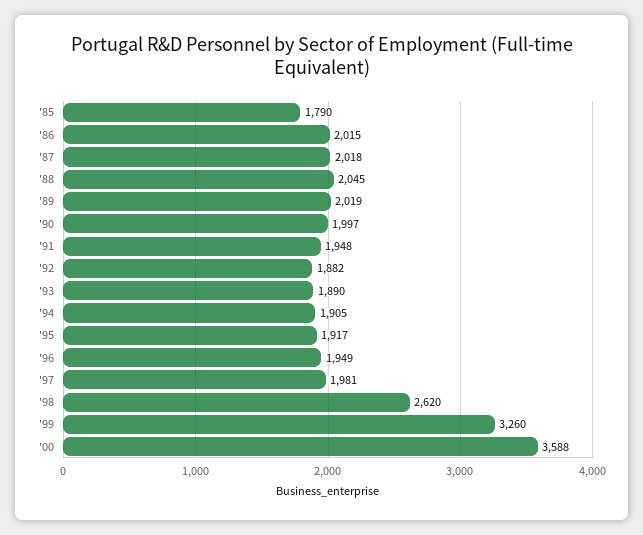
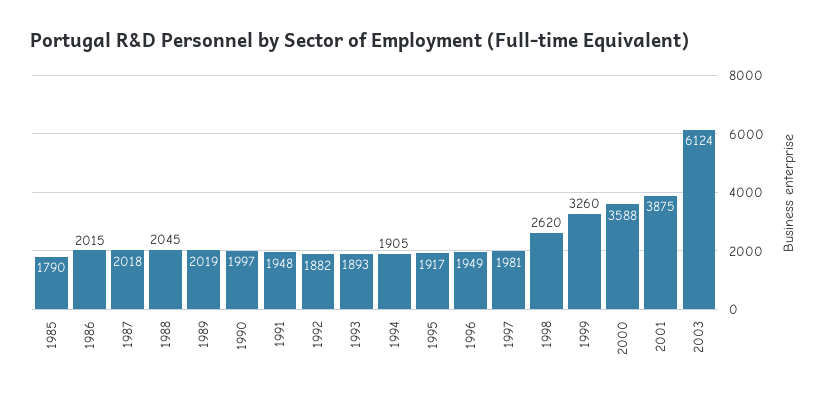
'93: 1890 -> 1893
2001: none -> 3875
2003: none -> 6124

